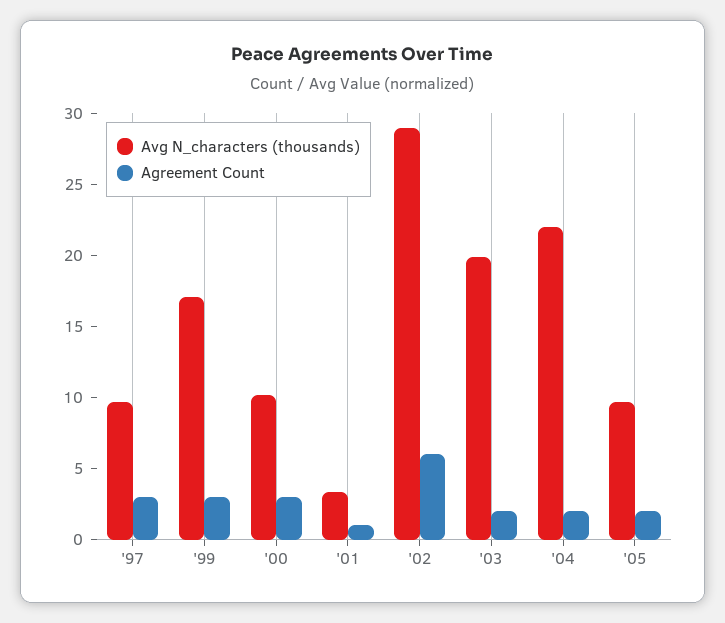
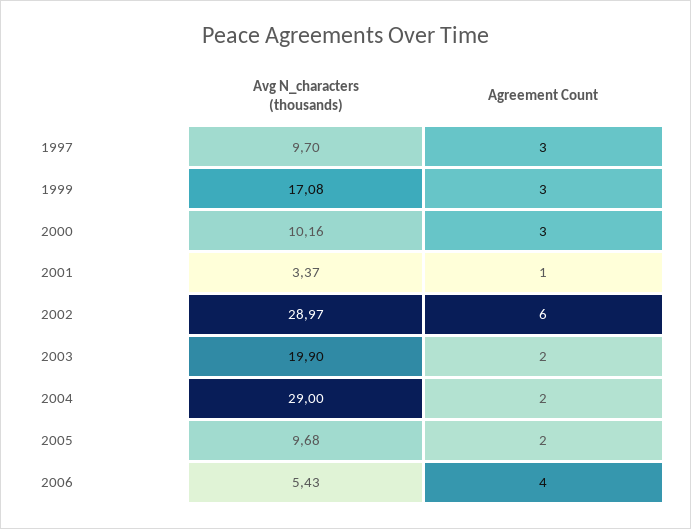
Avg N_characters (thousands), '04: 22 -> 29
Avg N_characters (thousands), 2006: none -> 5.43
Agreement Count, 2006: none -> 4

